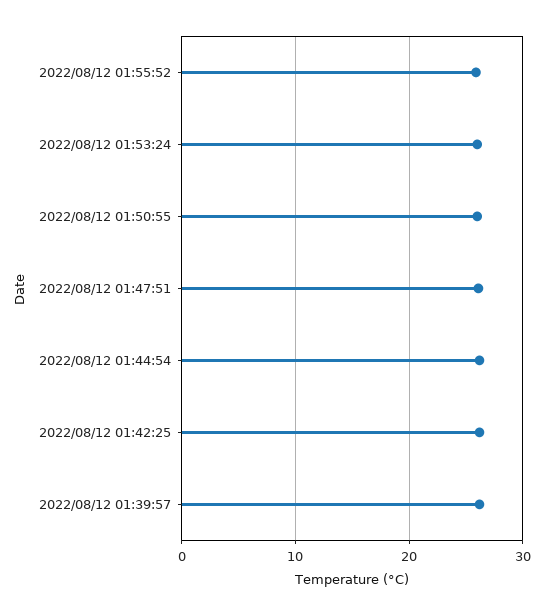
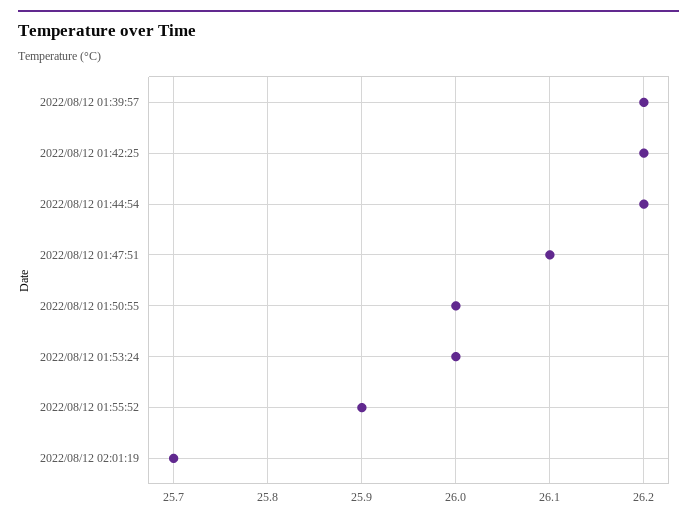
2022/08/12 02:01:19: none -> 25.7

